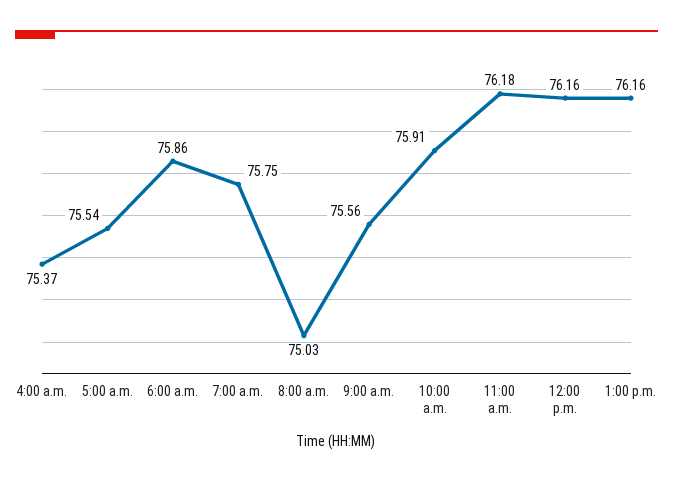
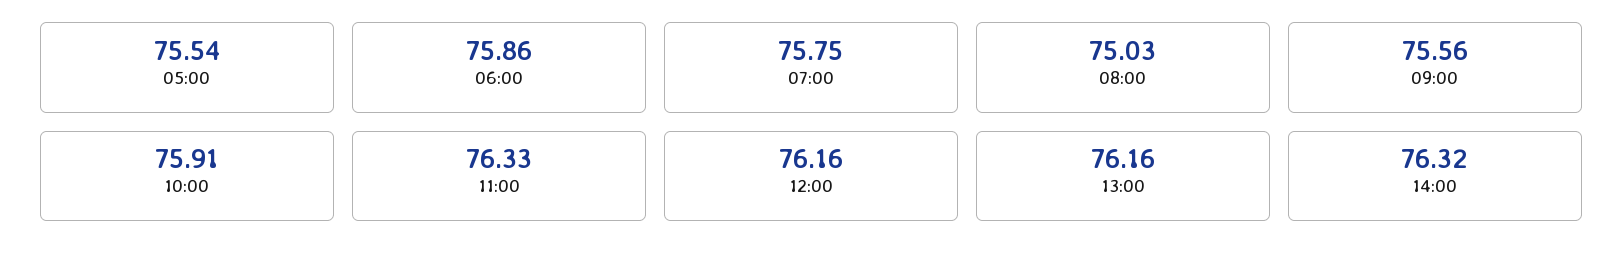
4:00 a.m.: 75.37 -> none
11:00 a.m.: 76.18 -> 76.33
14:00: none -> 76.32

